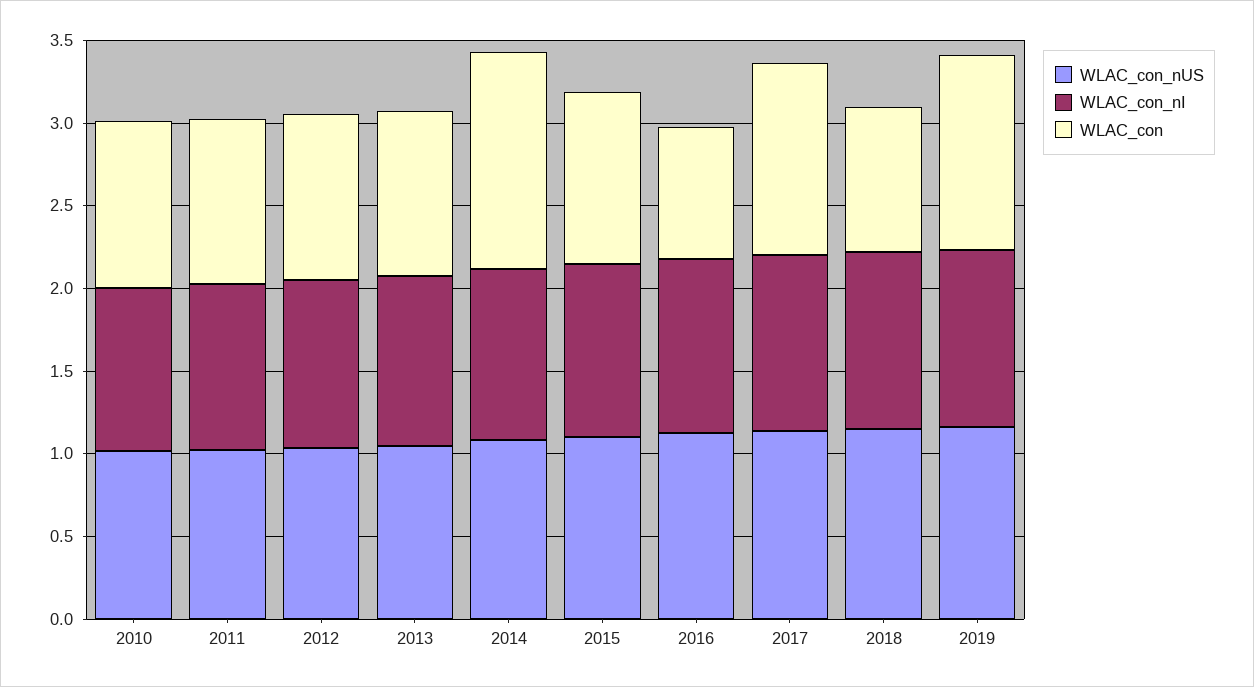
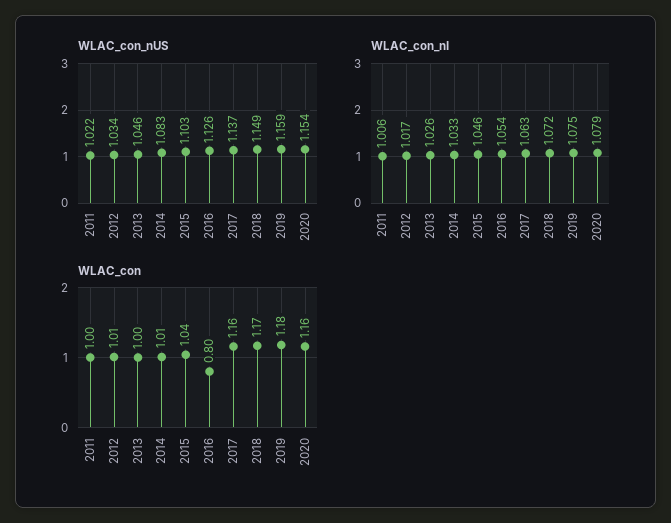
WLAC_con_nUS, 2010: 1 -> none
WLAC_con_nI, 2010: 1 -> none
WLAC_con, 2010: 1 -> none
WLAC_con, 2014: 1.3 -> 1.01
WLAC_con, 2018: 0.9 -> 1.17
WLAC_con_nUS, 2020: none -> 1.154
WLAC_con_nI, 2020: none -> 1.079
WLAC_con, 2020: none -> 1.16

